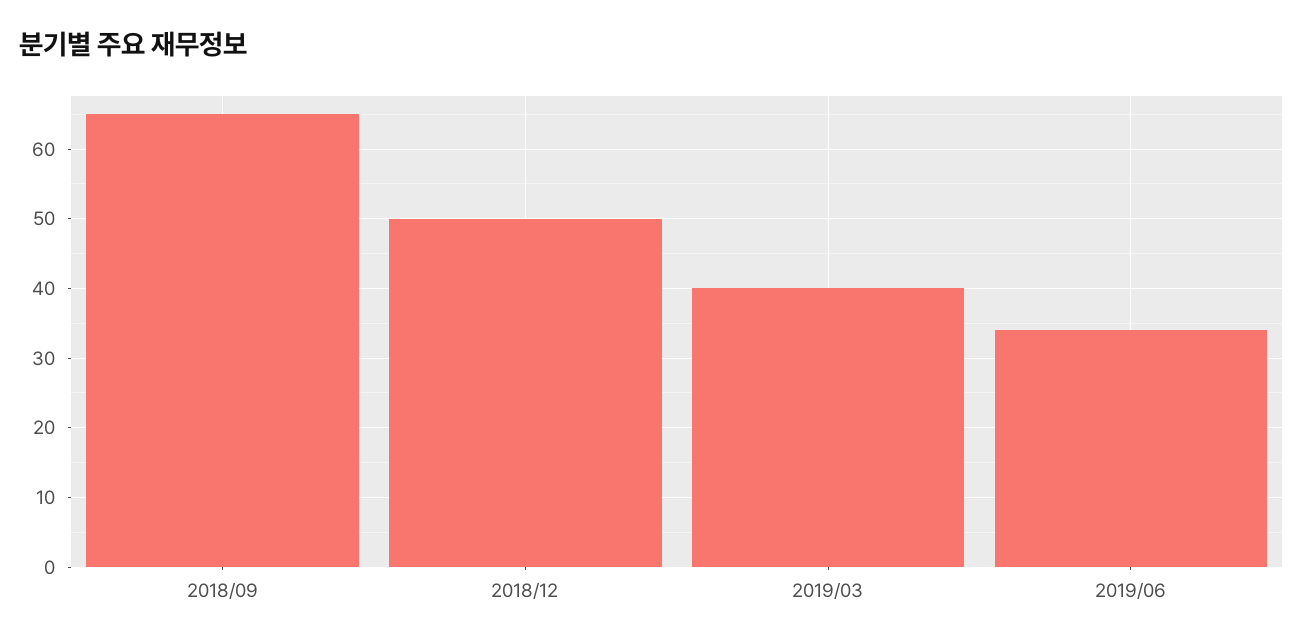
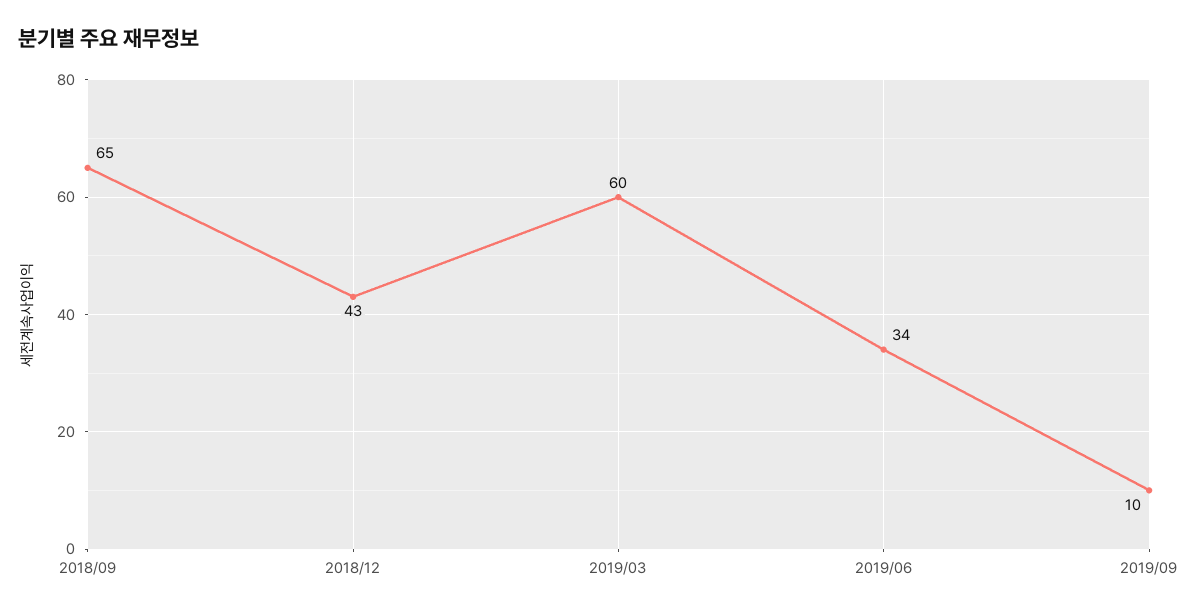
2018/12: 50 -> 43
2019/03: 40 -> 60
2019/09: none -> 10

